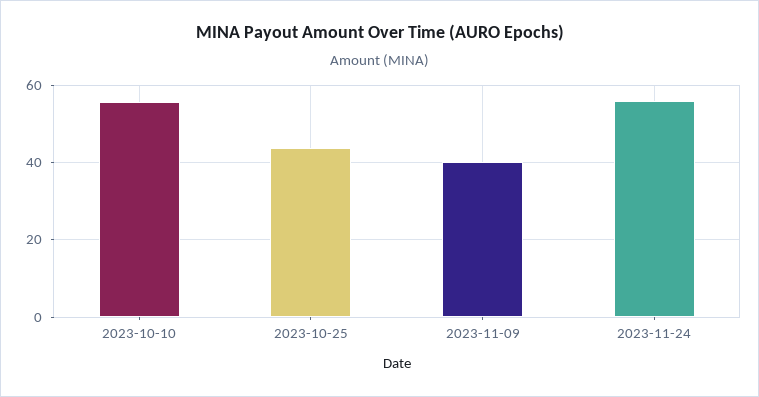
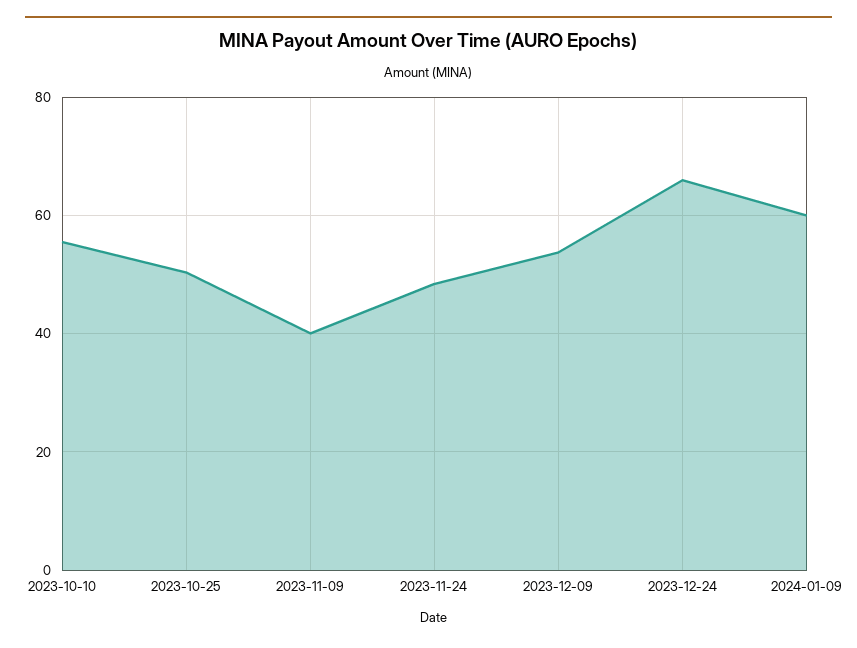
2023-10-25: 44 -> 50
2023-11-24: 56 -> 48
2023-12-09: none -> 54
2023-12-24: none -> 66
2024-01-09: none -> 60

